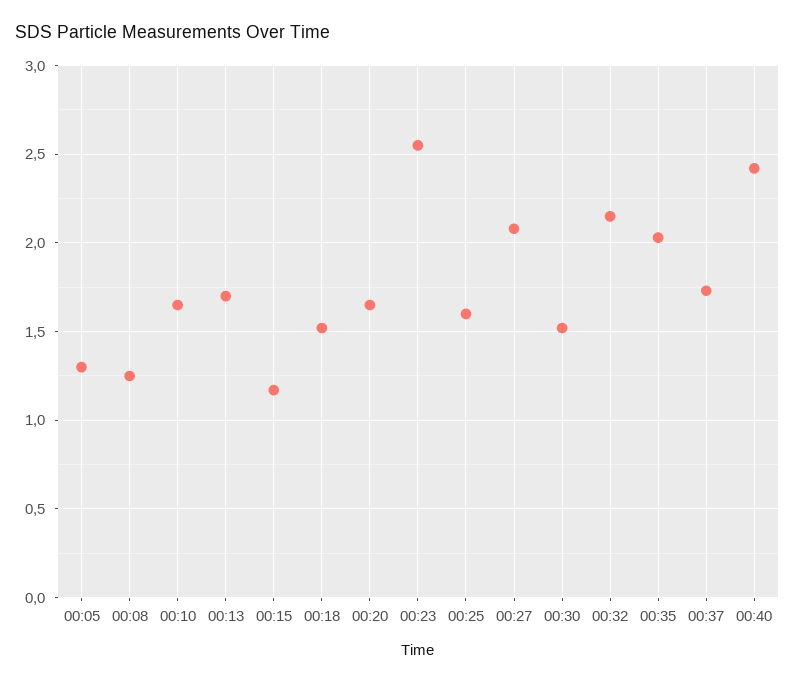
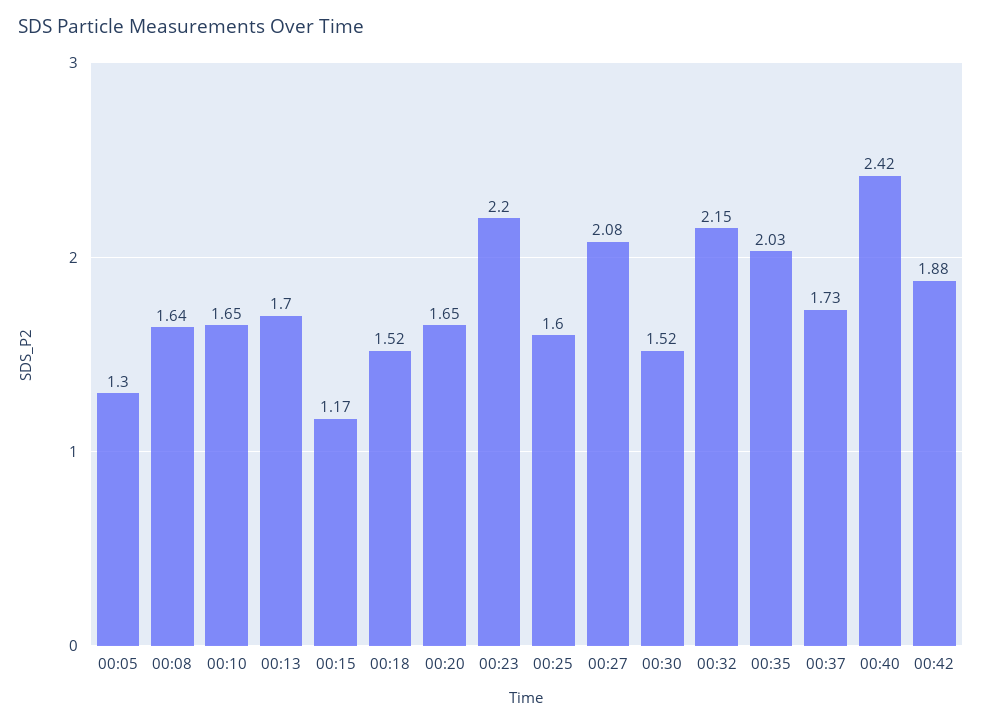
00:08: 1.25 -> 1.64
00:23: 2.55 -> 2.2
00:42: none -> 1.88

